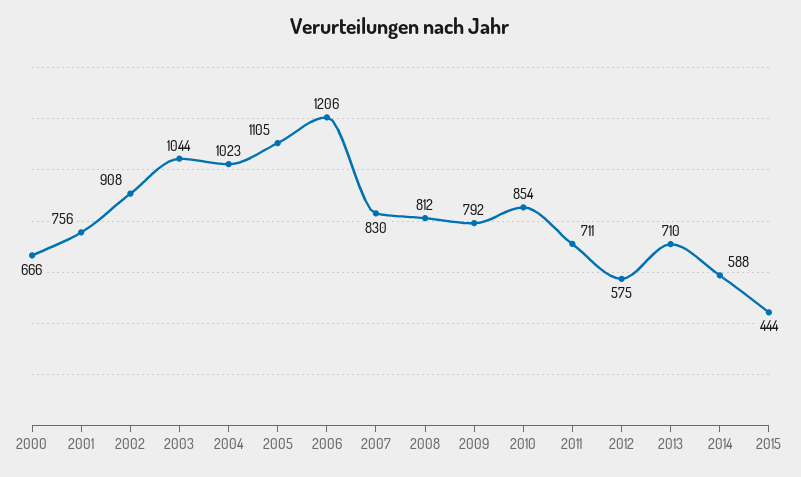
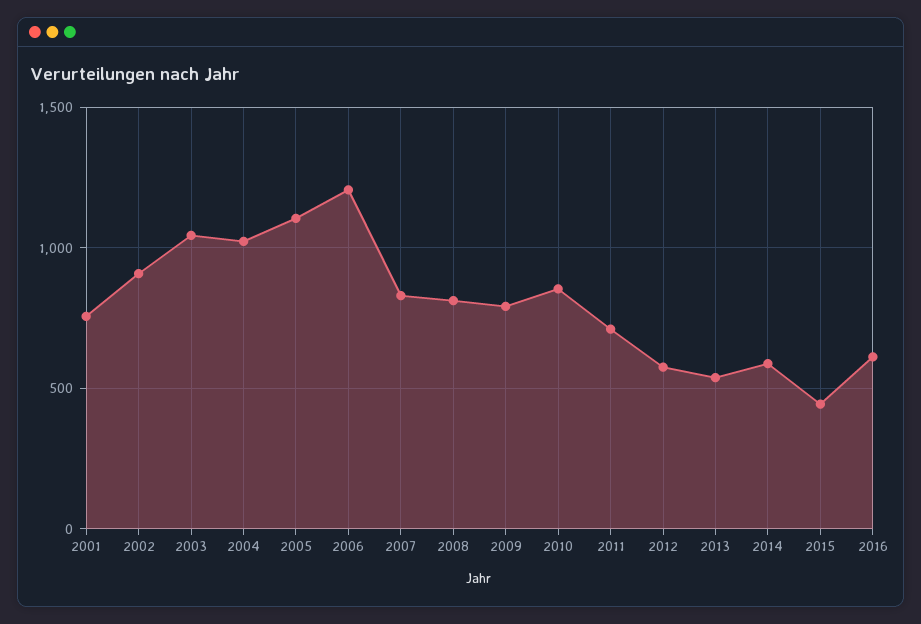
2000: 666 -> none
2013: 710 -> 550
2016: none -> 600

